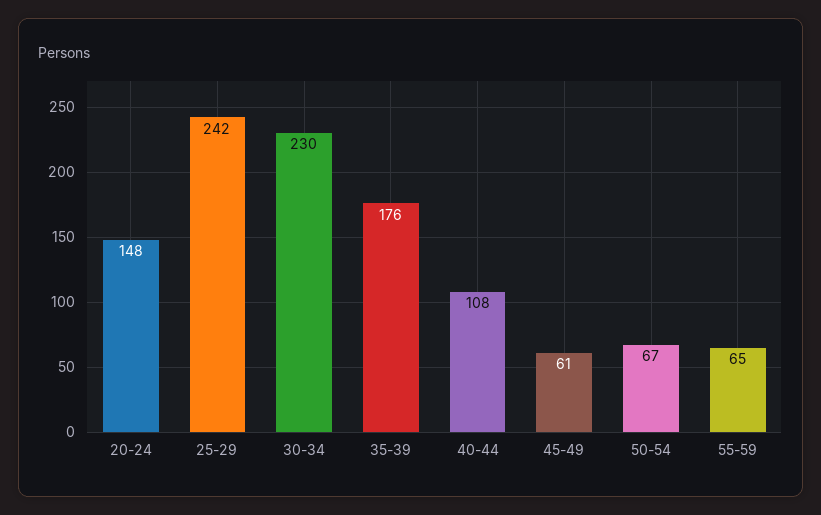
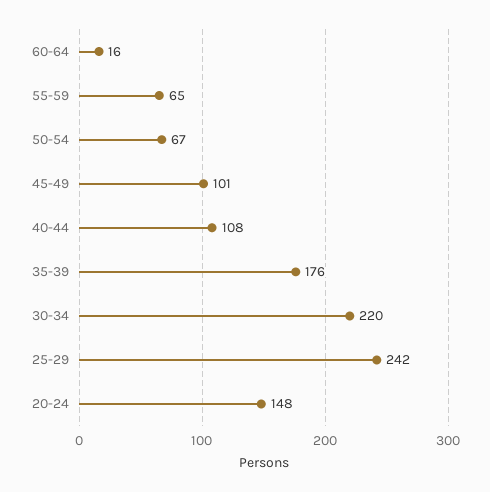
30-34: 230 -> 220
45-49: 61 -> 101
60-64: none -> 16

